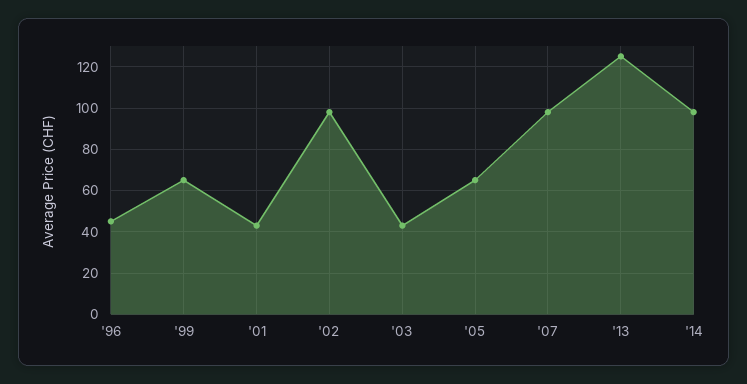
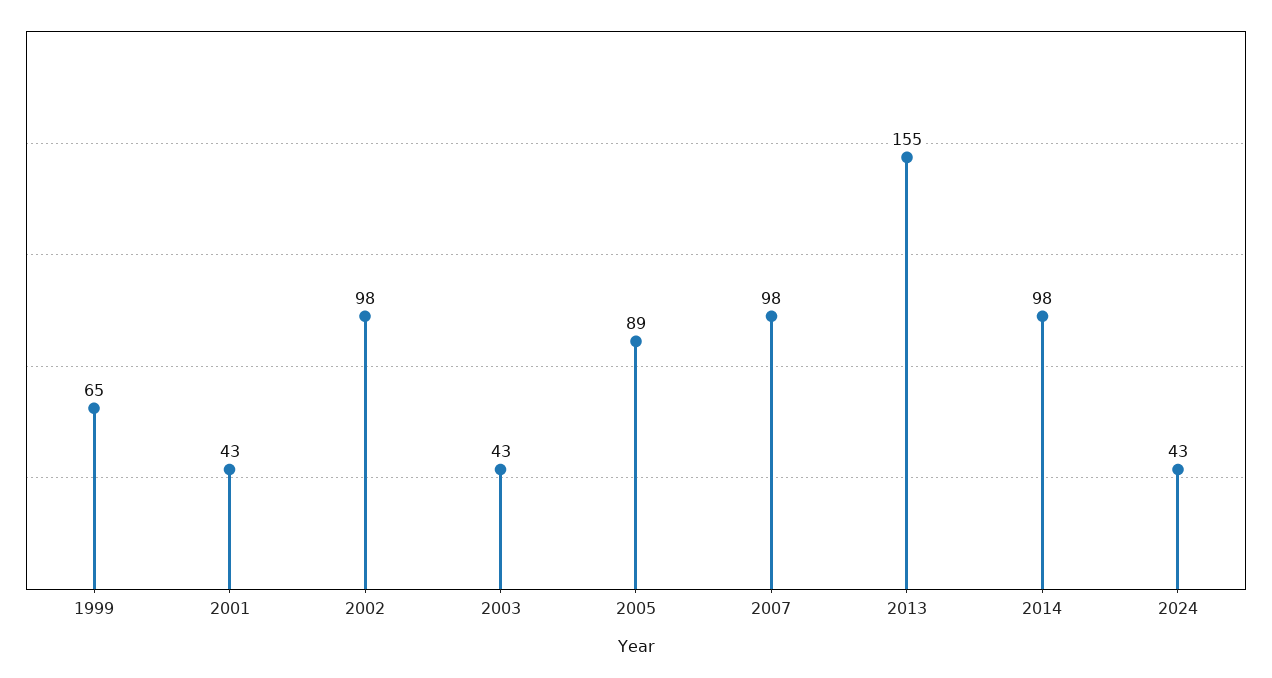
'96: 45 -> none
'05: 65 -> 89
'13: 125 -> 155
2024: none -> 43

